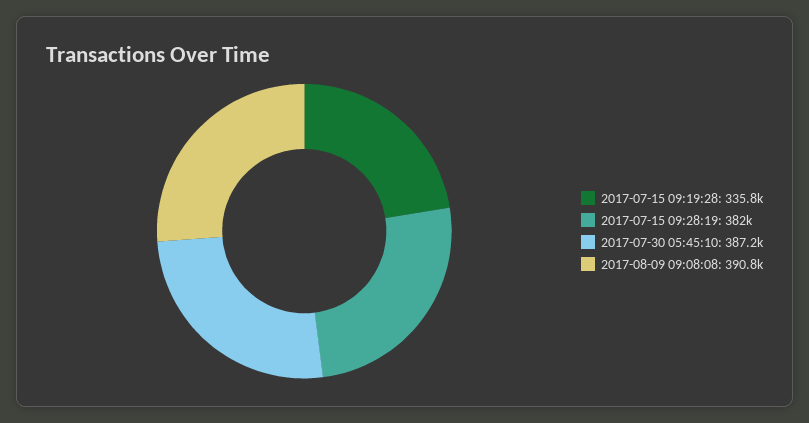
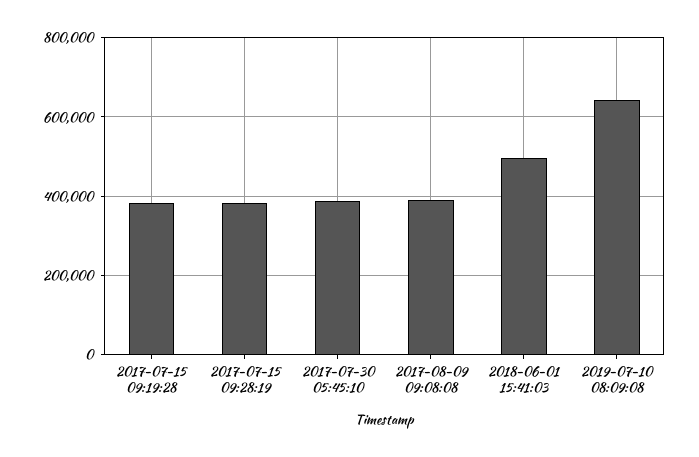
2017-07-15 09:19:28: 335800 -> 380000
2018-06-01 15:41:03: none -> 500000
2019-07-10 08:09:08: none -> 640000

